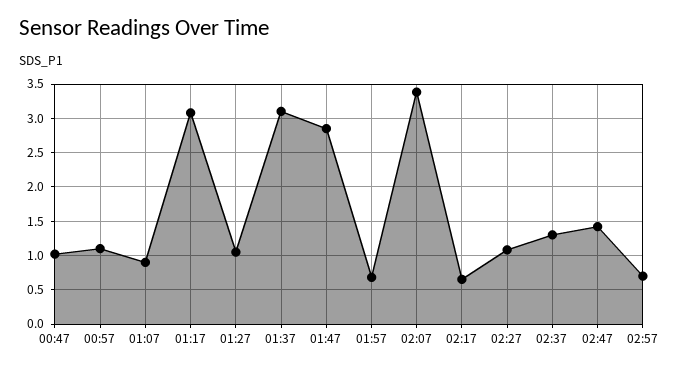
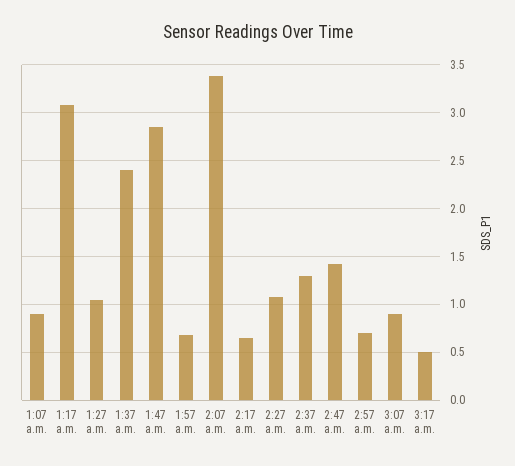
00:47: 1 -> none
00:57: 1.1 -> none
01:37: 3.1 -> 2.4
3:07 a.m.: none -> 0.9
3:17 a.m.: none -> 0.5

